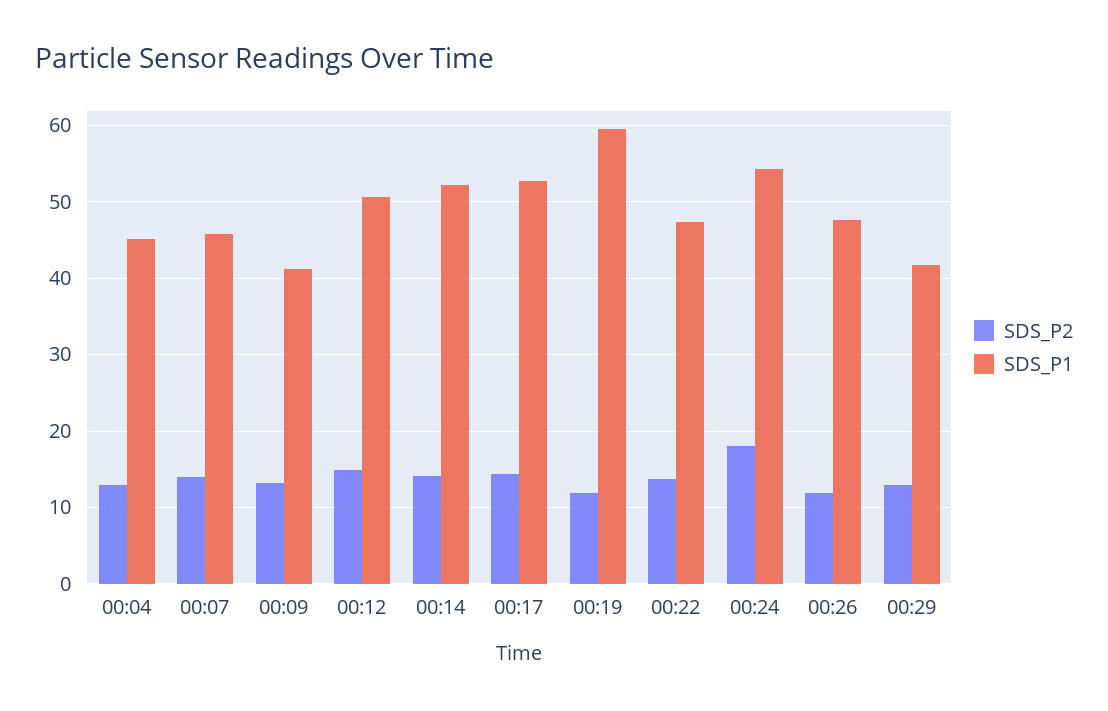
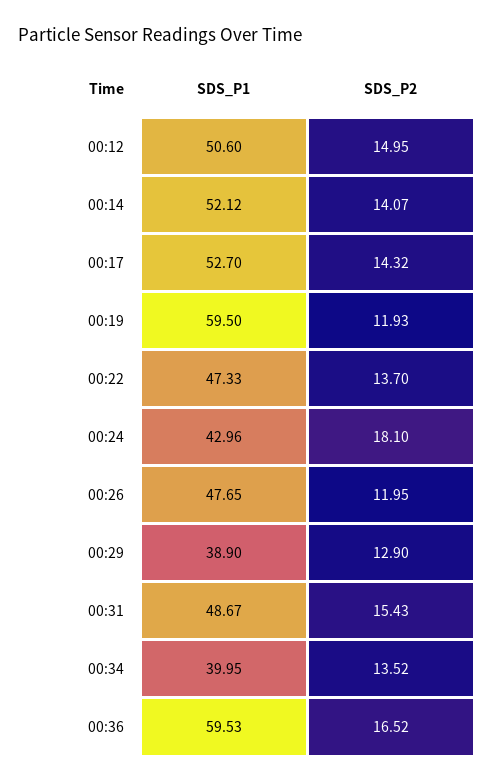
SDS_P2, 00:04: 13 -> none
SDS_P1, 00:04: 45 -> none
SDS_P2, 00:07: 14 -> none
SDS_P1, 00:07: 46 -> none
SDS_P2, 00:09: 13 -> none
SDS_P1, 00:09: 41 -> none
SDS_P1, 00:24: 54 -> 42.96
SDS_P1, 00:29: 42 -> 38.9
SDS_P1, 00:31: none -> 48.67
SDS_P2, 00:31: none -> 15.43
SDS_P1, 00:34: none -> 39.95
SDS_P2, 00:34: none -> 13.52
SDS_P1, 00:36: none -> 59.53
SDS_P2, 00:36: none -> 16.52

